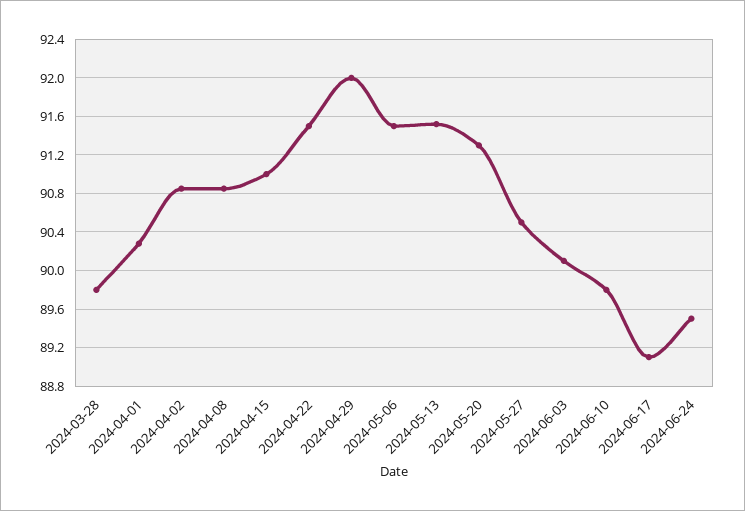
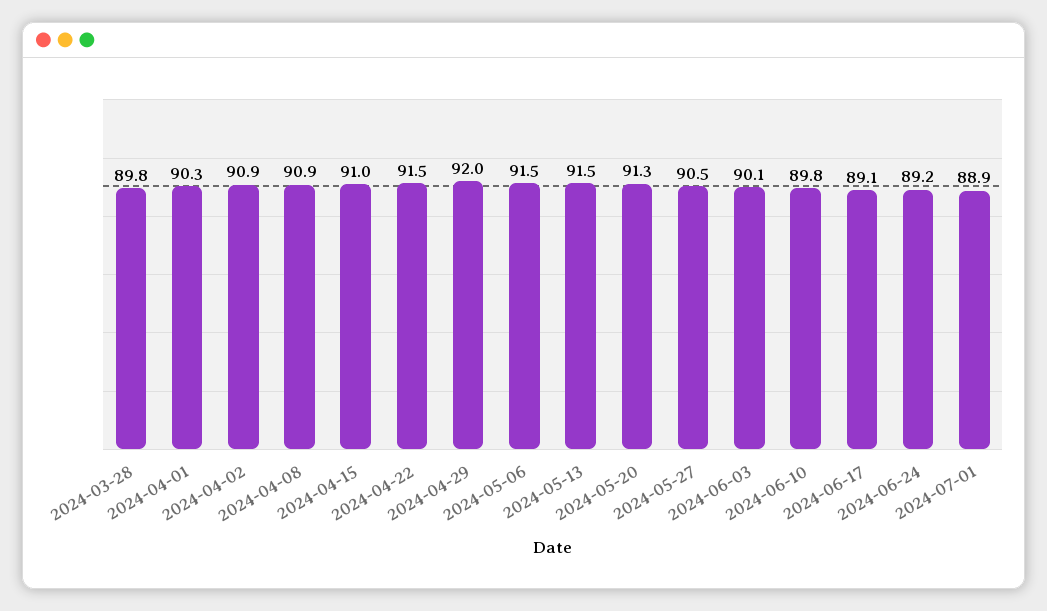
2024-06-24: 89.5 -> 89.2
2024-07-01: none -> 88.9

